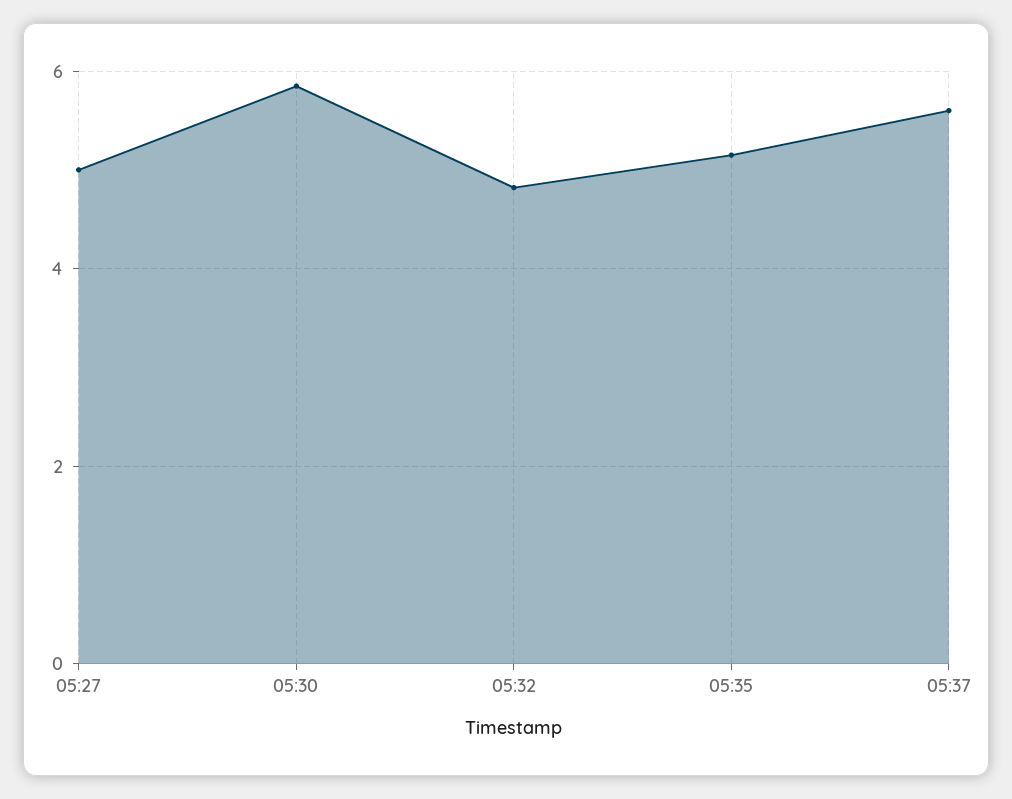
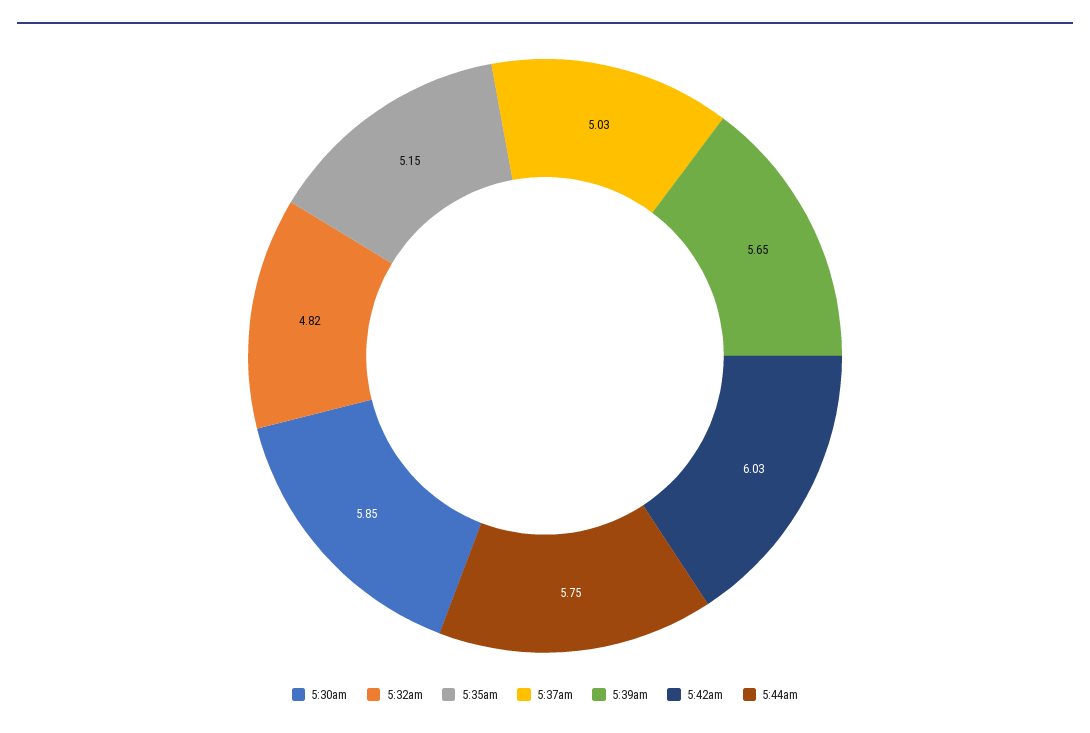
05:27: 5 -> none
05:37: 5.6 -> 5.03
5:39am: none -> 5.65
5:42am: none -> 6.03
5:44am: none -> 5.75

